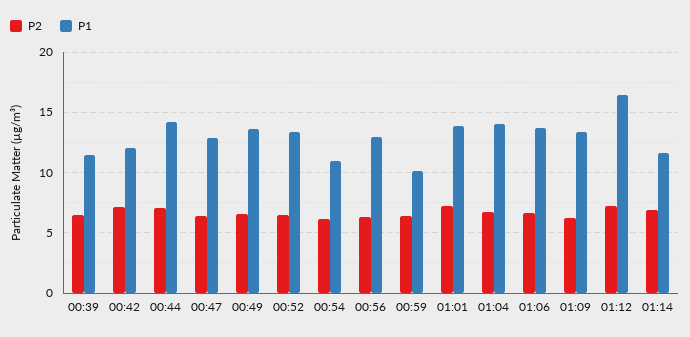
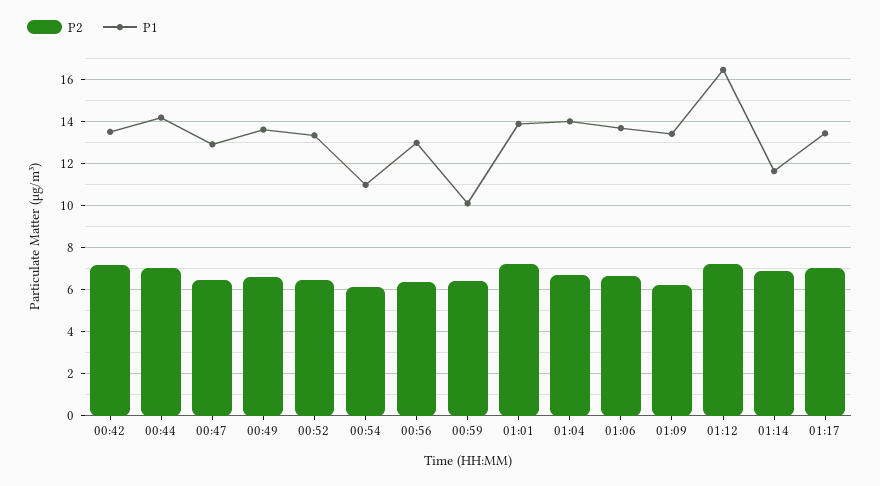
P2, 00:39: 6.5 -> none
P1, 00:39: 11.5 -> none
P1, 00:42: 12 -> 13.5
P2, 01:17: none -> 7
P1, 01:17: none -> 13.5

